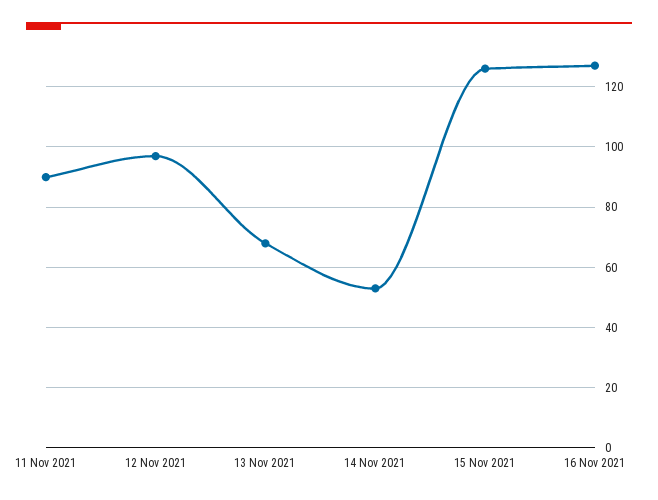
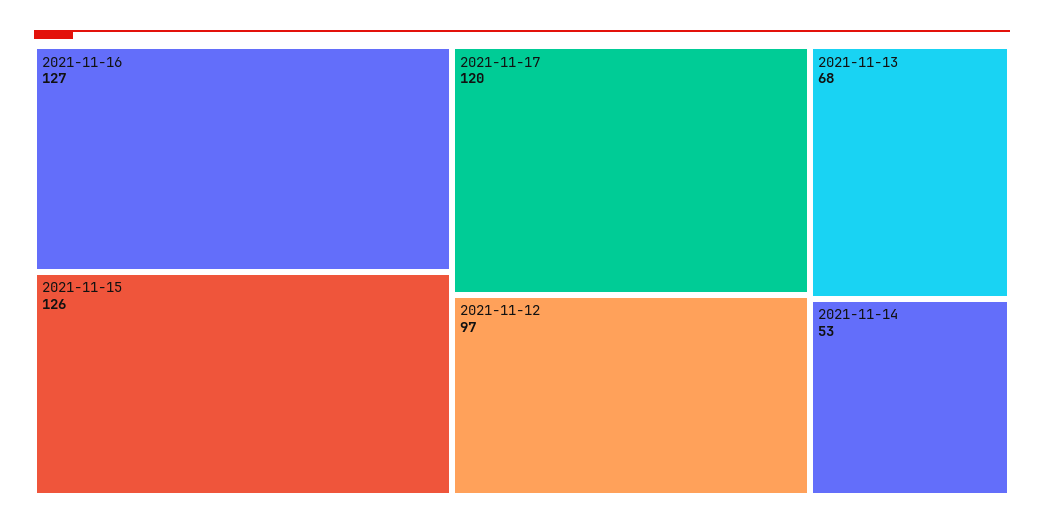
11 Nov 2021: 90 -> none
2021-11-17: none -> 120

